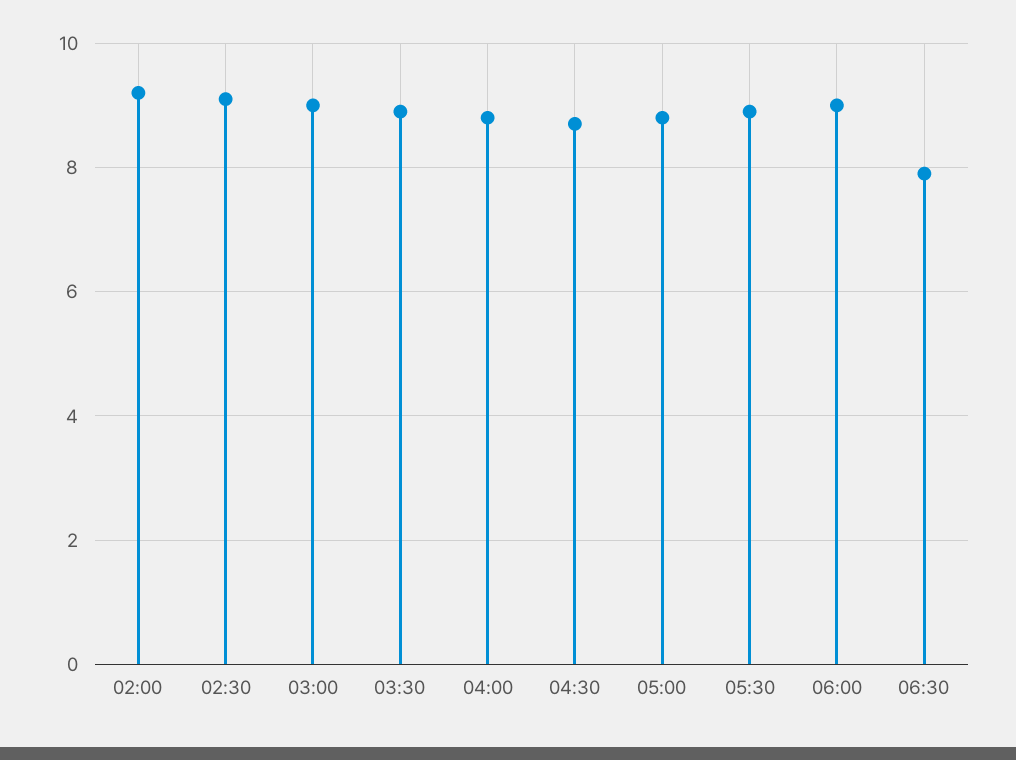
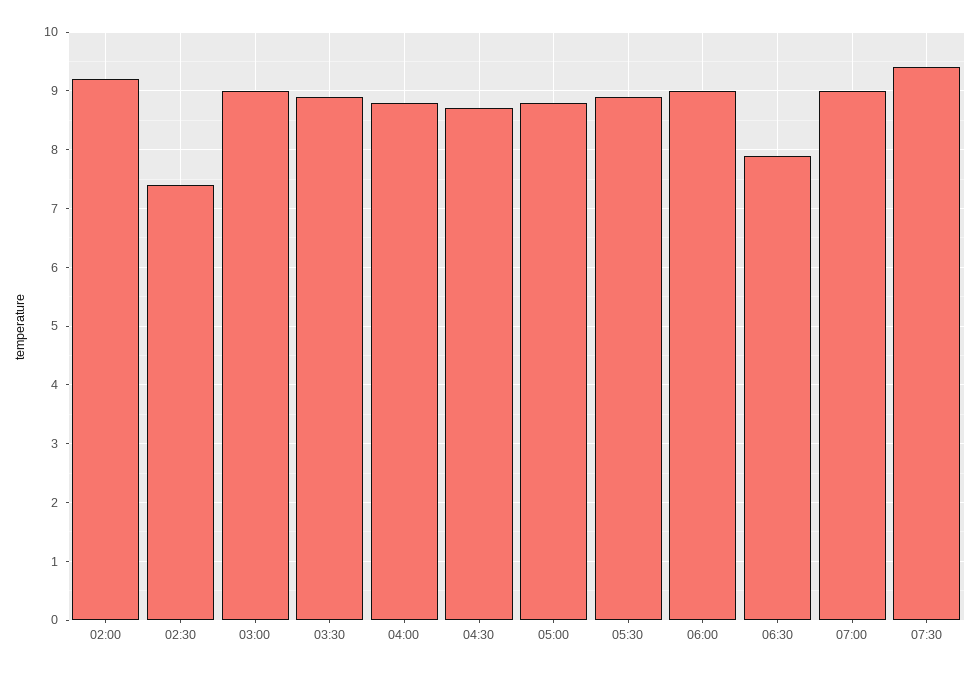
02:30: 9 -> 7.5
07:00: none -> 9
07:30: none -> 9.5

